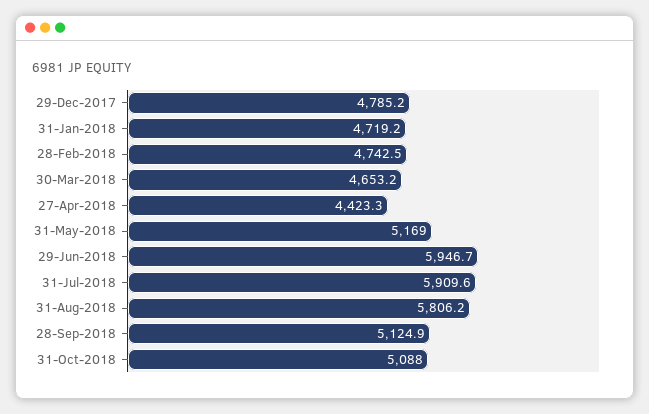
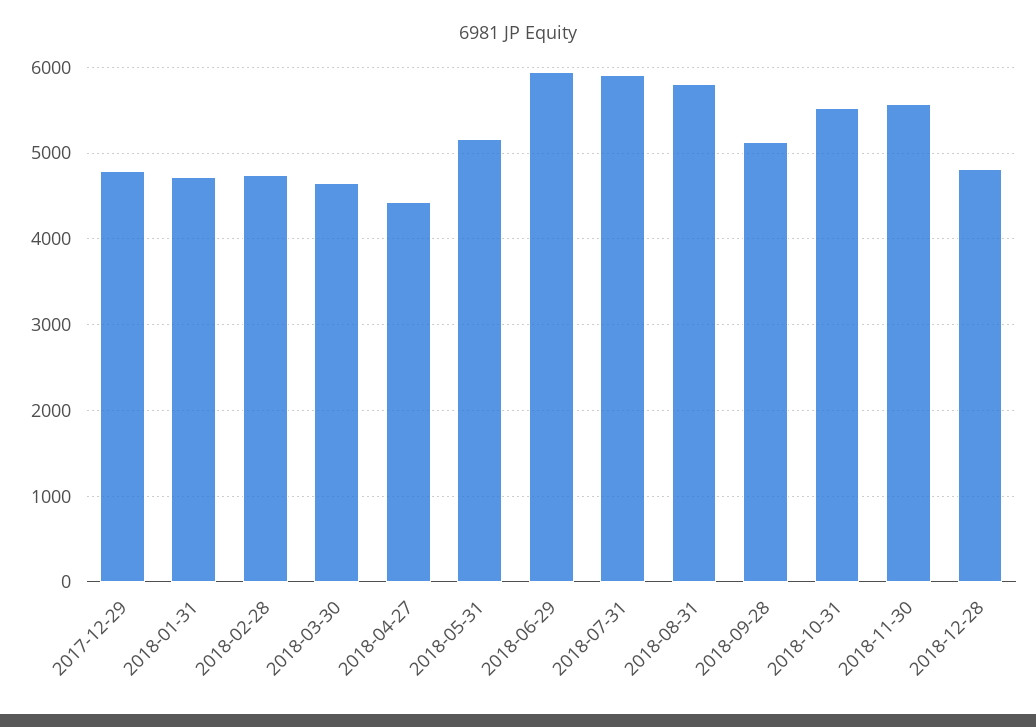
31-Oct-2018: 5088 -> 5500
2018-11-30: none -> 5600
2018-12-28: none -> 4800

